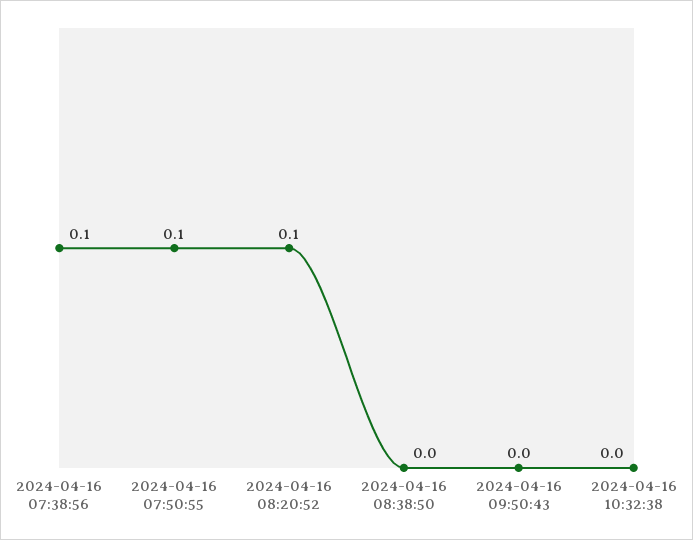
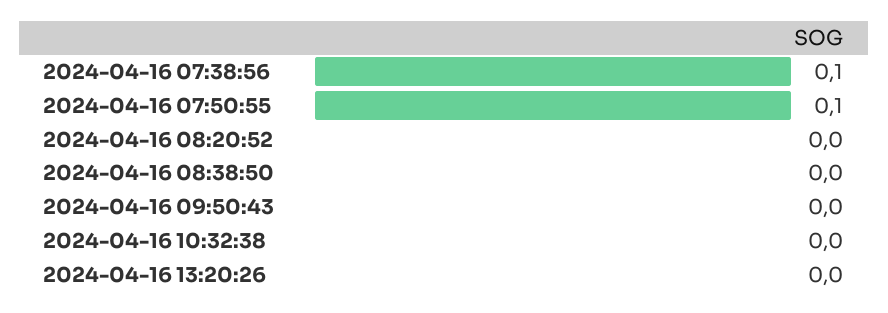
2024-04-16 08:20:52: 0.1 -> 0
2024-04-16 13:20:26: none -> 0

